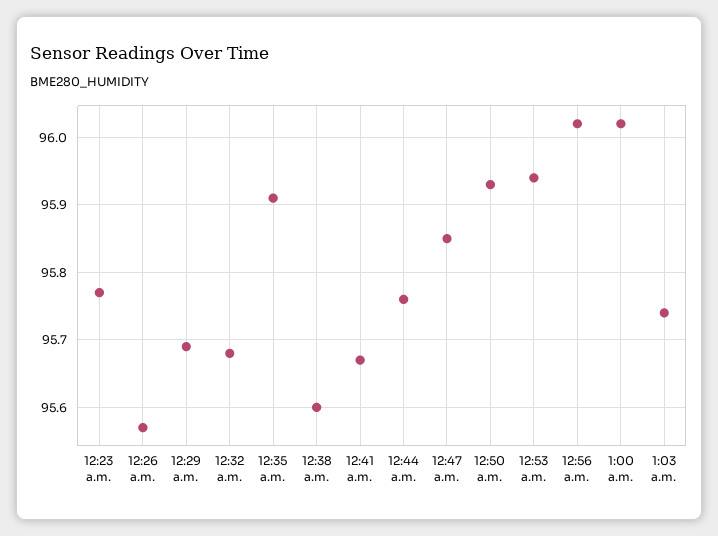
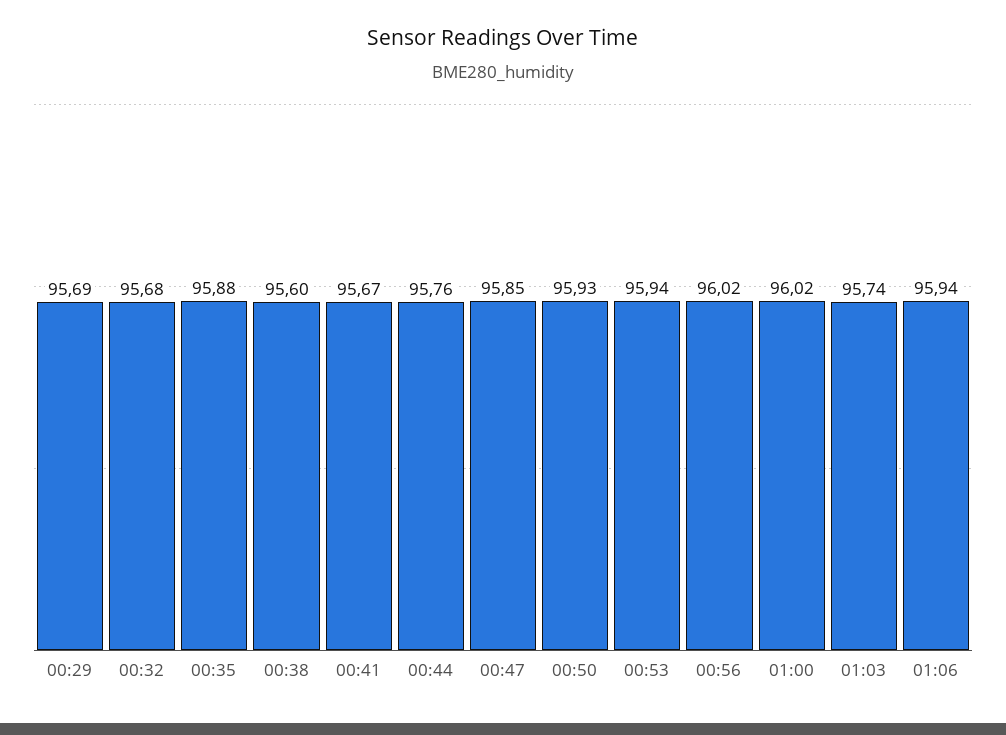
12:23 a.m.: 95.77 -> none
12:26 a.m.: 95.57 -> none
12:35 a.m.: 95.91 -> 95.88
01:06: none -> 95.94

